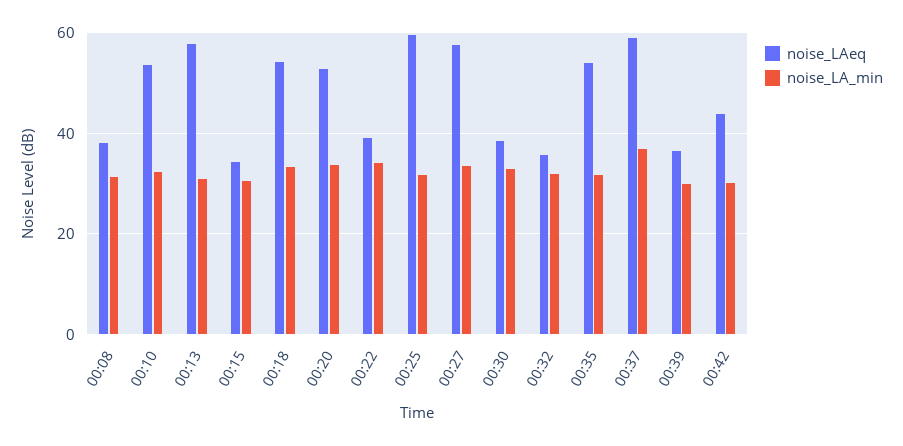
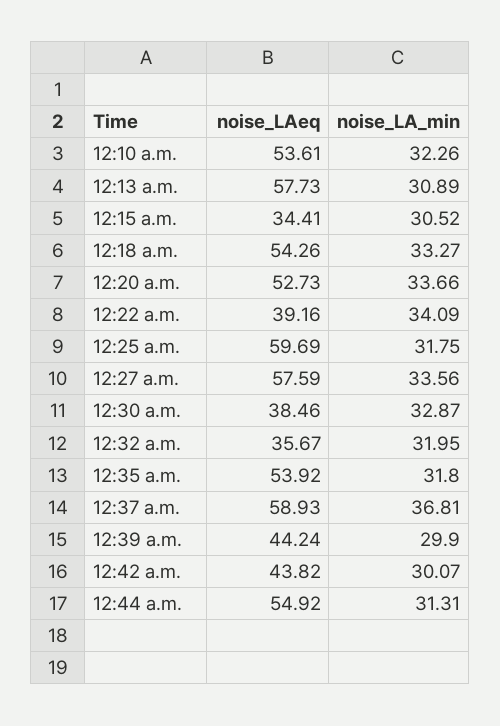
noise_LAeq, 00:08: 38 -> none
noise_LA_min, 00:08: 32 -> none
noise_LAeq, 00:39: 36 -> 44.24
noise_LAeq, 12:44 a.m.: none -> 54.92
noise_LA_min, 12:44 a.m.: none -> 31.31

